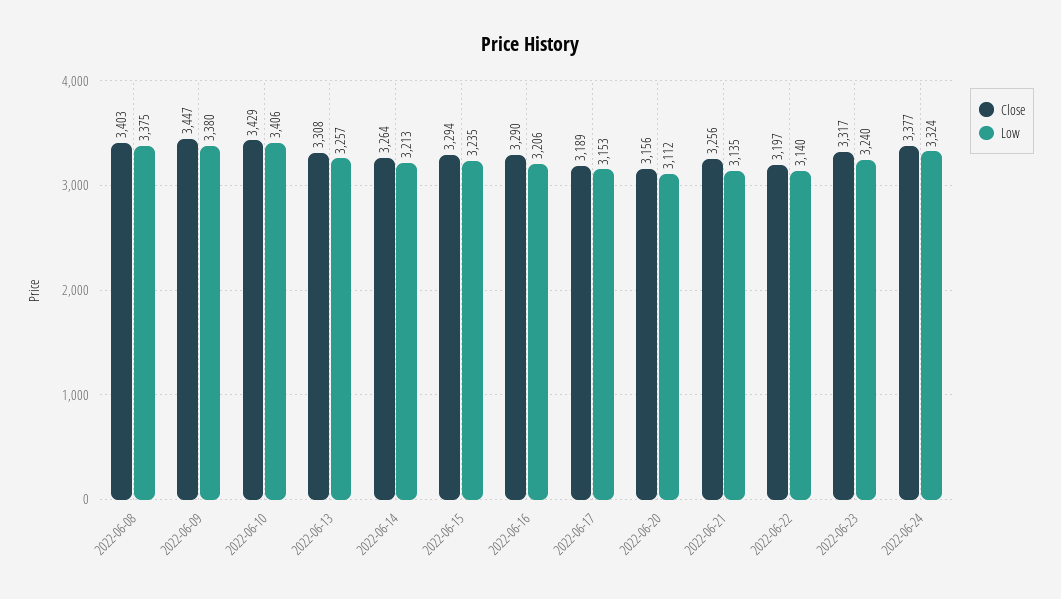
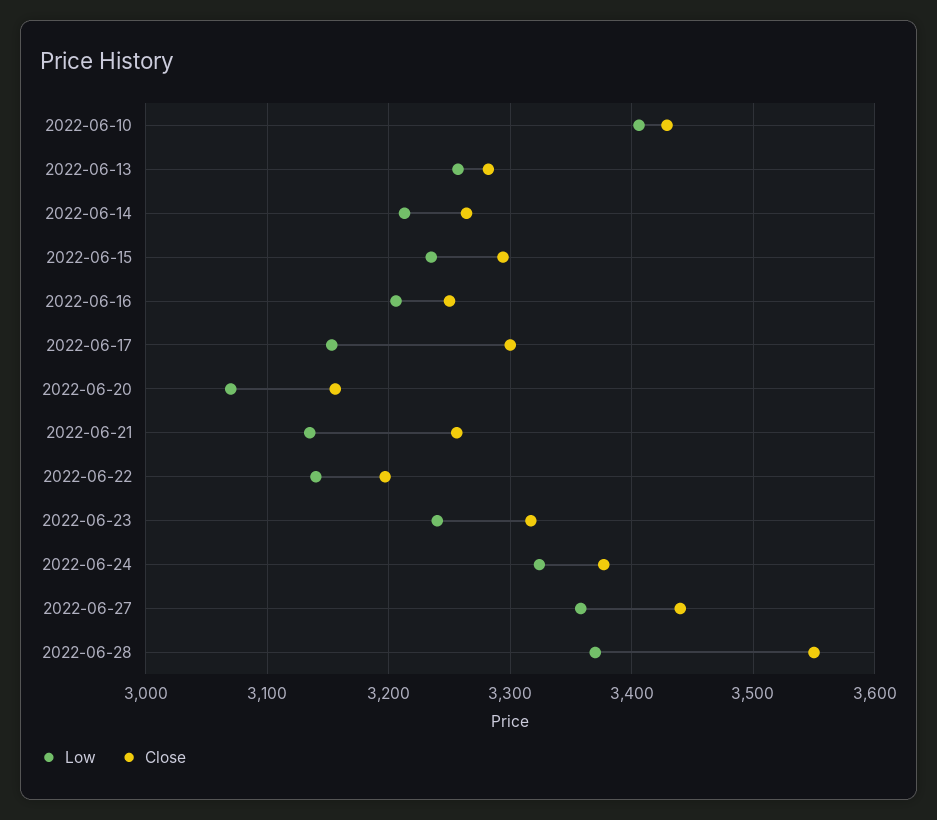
Close, 2022-06-08: 3403 -> none
Low, 2022-06-08: 3375 -> none
Close, 2022-06-09: 3447 -> none
Low, 2022-06-09: 3380 -> none
Close, 2022-06-13: 3308 -> 3280
Close, 2022-06-16: 3290 -> 3250
Close, 2022-06-17: 3189 -> 3300
Low, 2022-06-20: 3112 -> 3070
Low, 2022-06-27: none -> 3360
Close, 2022-06-27: none -> 3440
Low, 2022-06-28: none -> 3370
Close, 2022-06-28: none -> 3550

